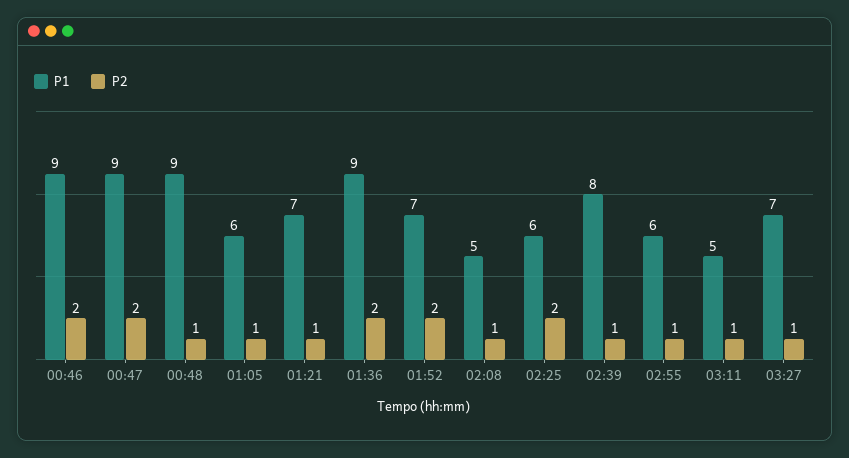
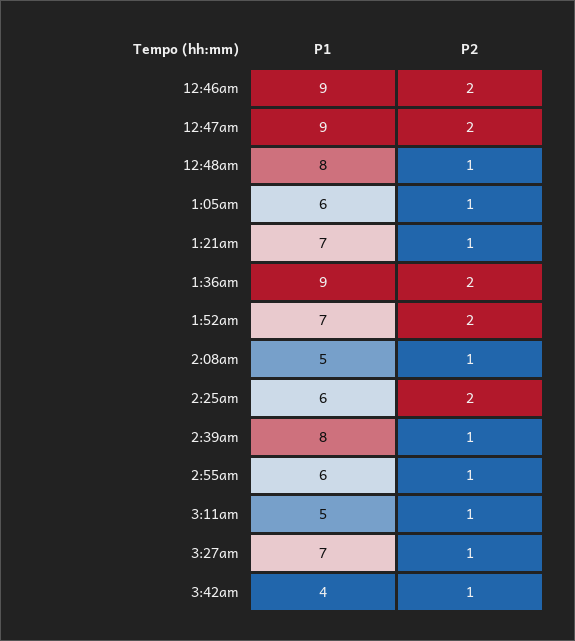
P1, 00:48: 9 -> 8
P1, 3:42am: none -> 4
P2, 3:42am: none -> 1

